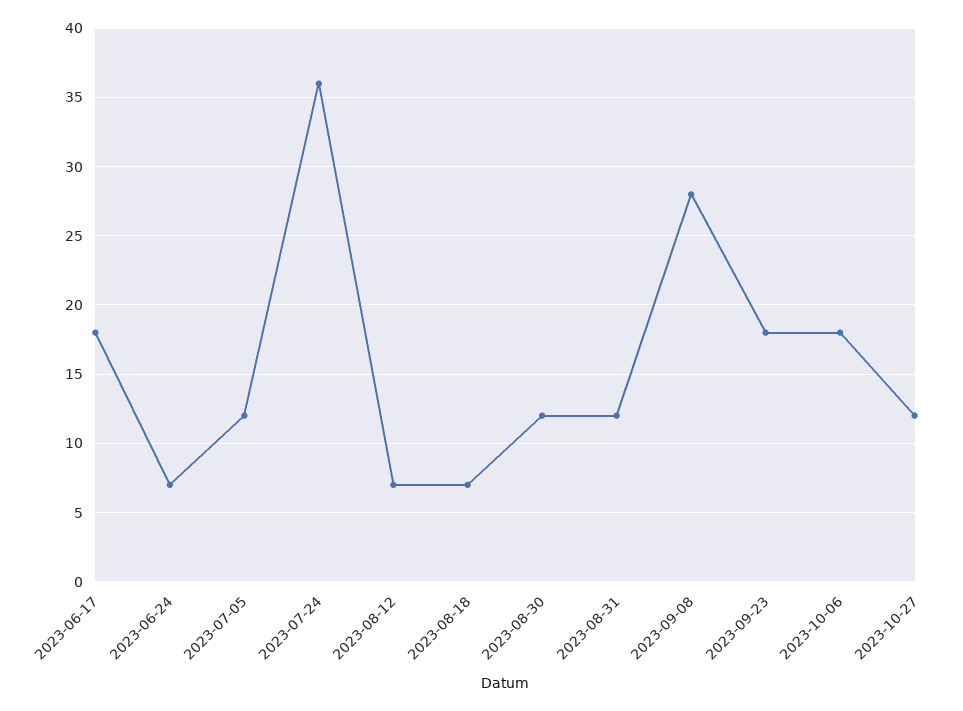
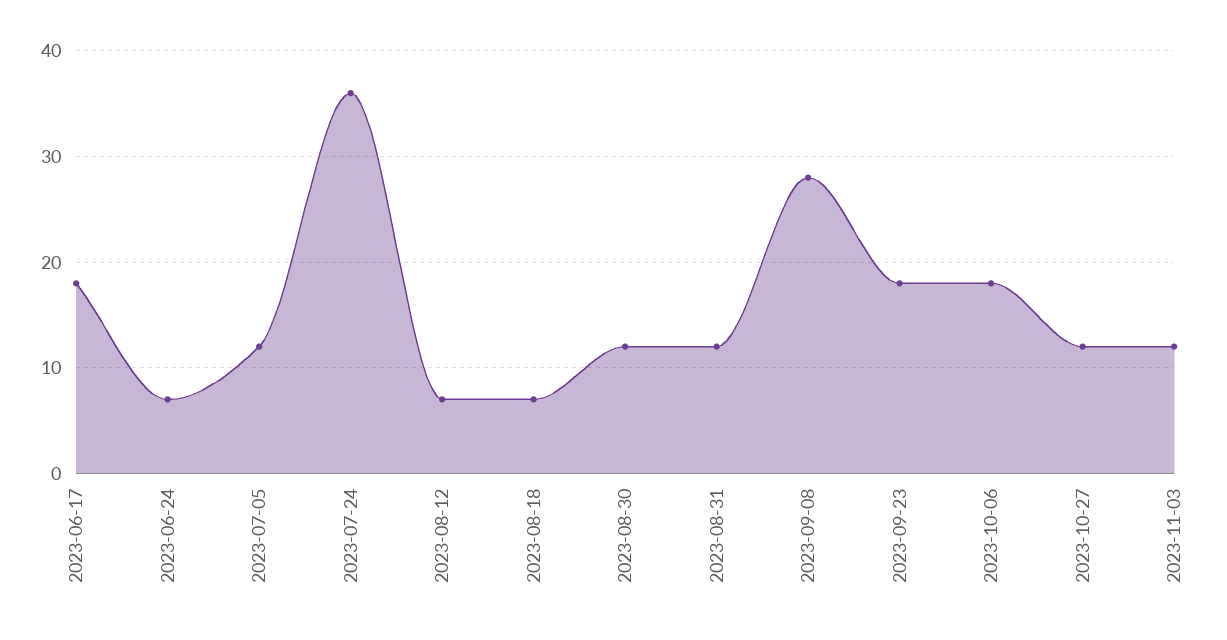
2023-11-03: none -> 12

